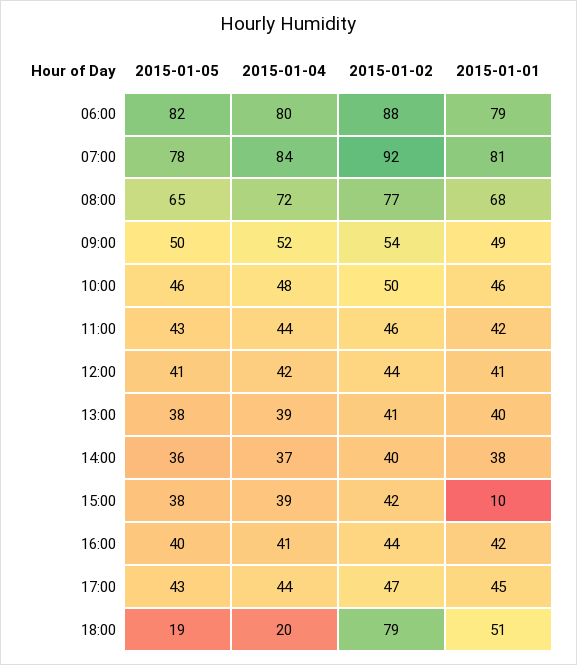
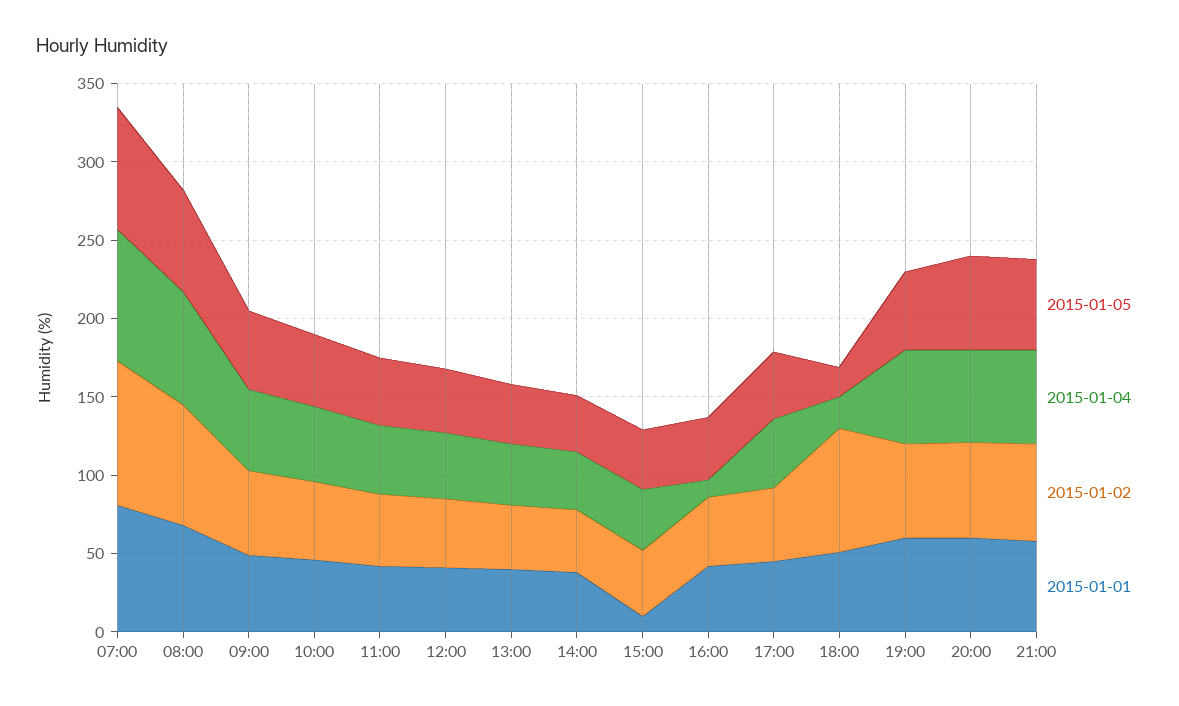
2015-01-05, 06:00: 82 -> none
2015-01-04, 06:00: 80 -> none
2015-01-02, 06:00: 88 -> none
2015-01-01, 06:00: 79 -> none
2015-01-04, 16:00: 41 -> 10
2015-01-05, 19:00: none -> 50
2015-01-04, 19:00: none -> 60
2015-01-02, 19:00: none -> 60
2015-01-01, 19:00: none -> 60
2015-01-05, 20:00: none -> 60
2015-01-04, 20:00: none -> 60
2015-01-02, 20:00: none -> 60
2015-01-01, 20:00: none -> 60
2015-01-05, 21:00: none -> 60
2015-01-04, 21:00: none -> 60
2015-01-02, 21:00: none -> 60
2015-01-01, 21:00: none -> 60

